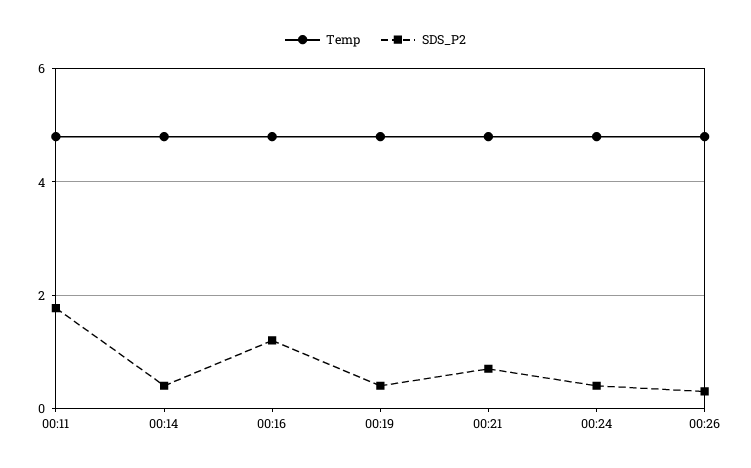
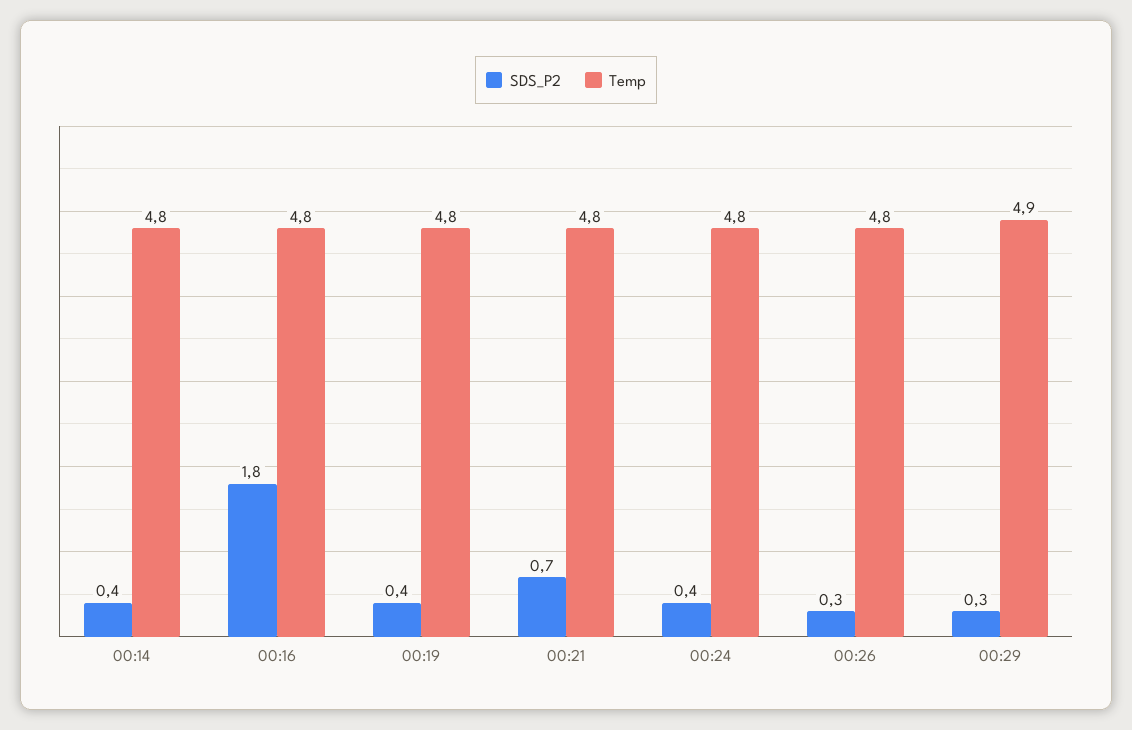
Temp, 00:11: 4.8 -> none
SDS_P2, 00:11: 1.8 -> none
SDS_P2, 00:16: 1.2 -> 1.8
SDS_P2, 00:29: none -> 0.3
Temp, 00:29: none -> 4.9

